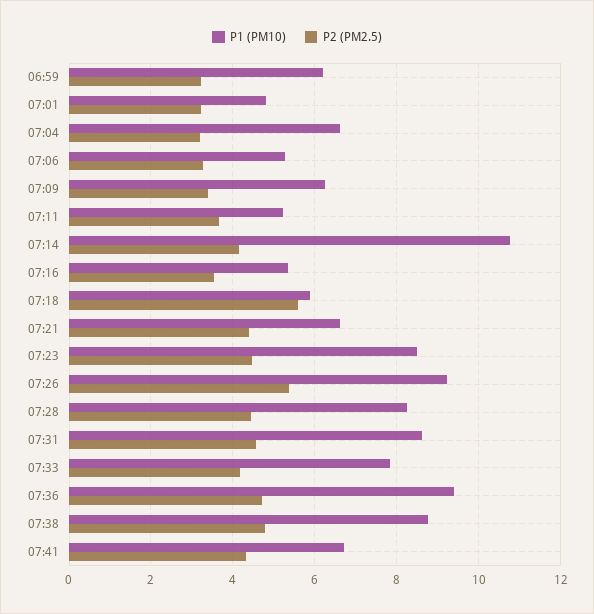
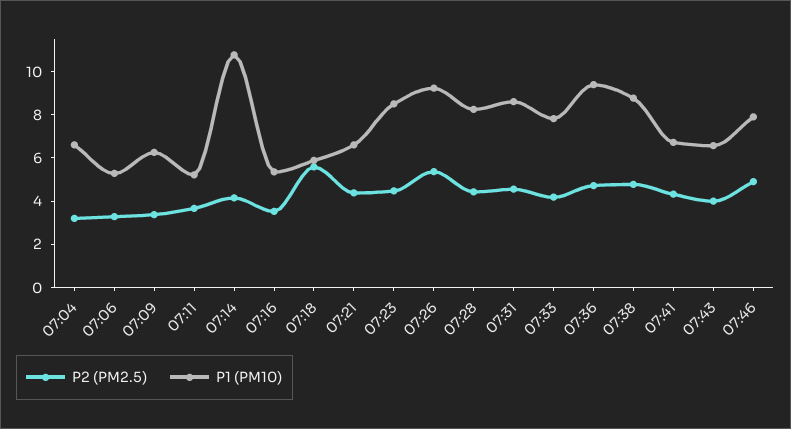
P1 (PM10), 06:59: 6.2 -> none
P2 (PM2.5), 06:59: 3.2 -> none
P1 (PM10), 07:01: 4.8 -> none
P2 (PM2.5), 07:01: 3.2 -> none
P2 (PM2.5), 07:43: none -> 4
P1 (PM10), 07:43: none -> 6.5
P2 (PM2.5), 07:46: none -> 5
P1 (PM10), 07:46: none -> 8

